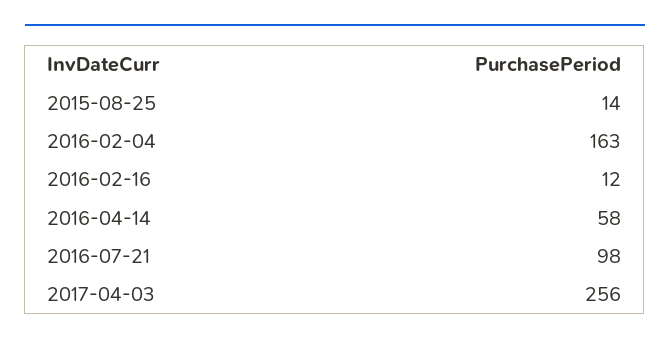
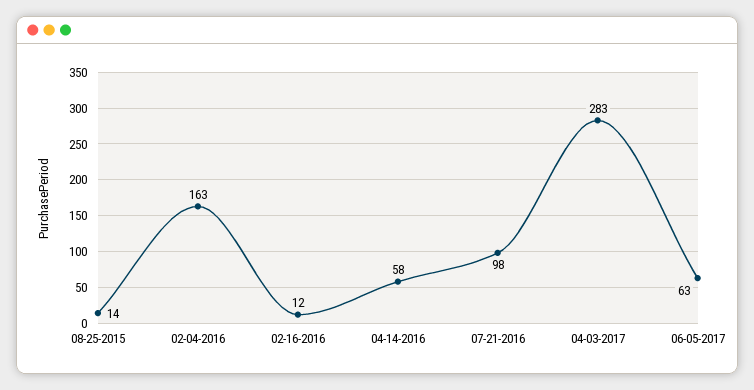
2017-04-03: 256 -> 283
06-05-2017: none -> 63

